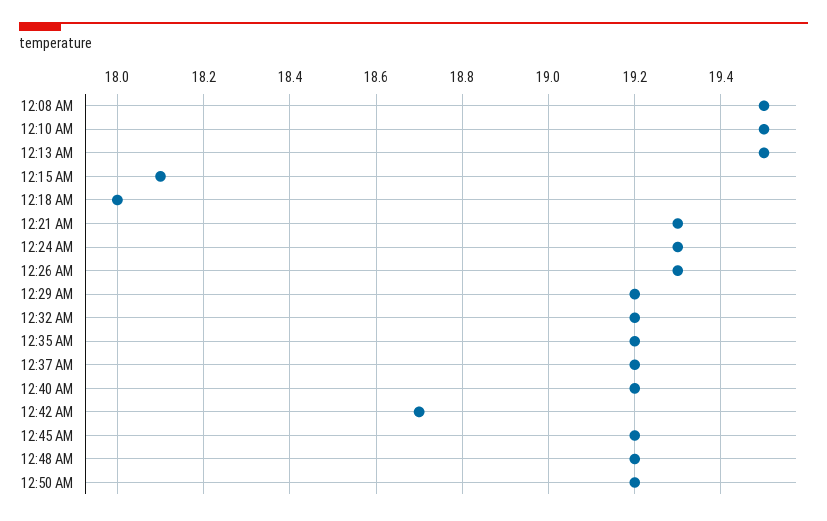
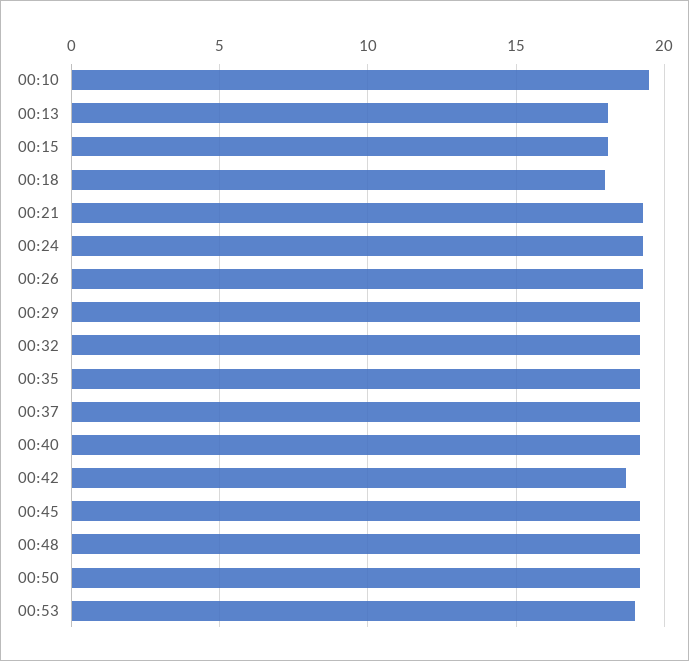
12:08 AM: 19.5 -> none
12:13 AM: 19.5 -> 18
00:53: none -> 19

